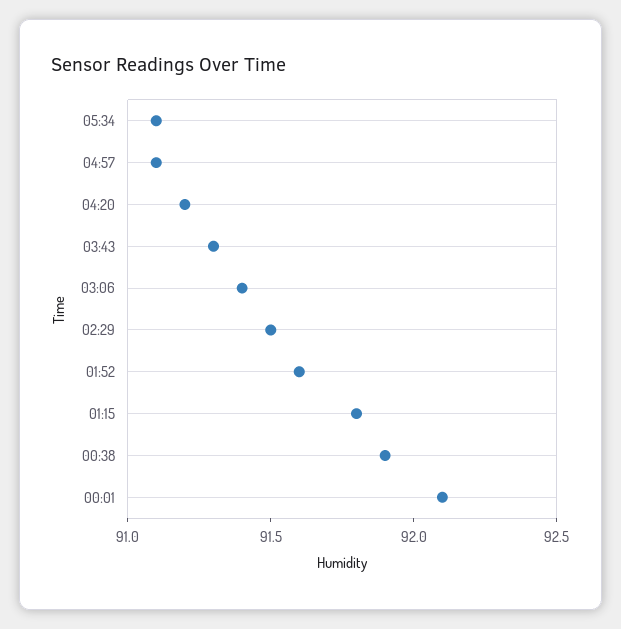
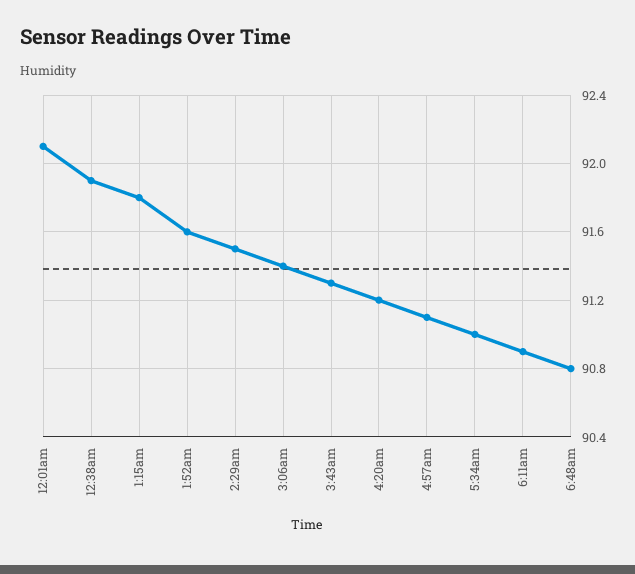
05:34: 91.1 -> 91
6:11am: none -> 90.9
6:48am: none -> 90.8

